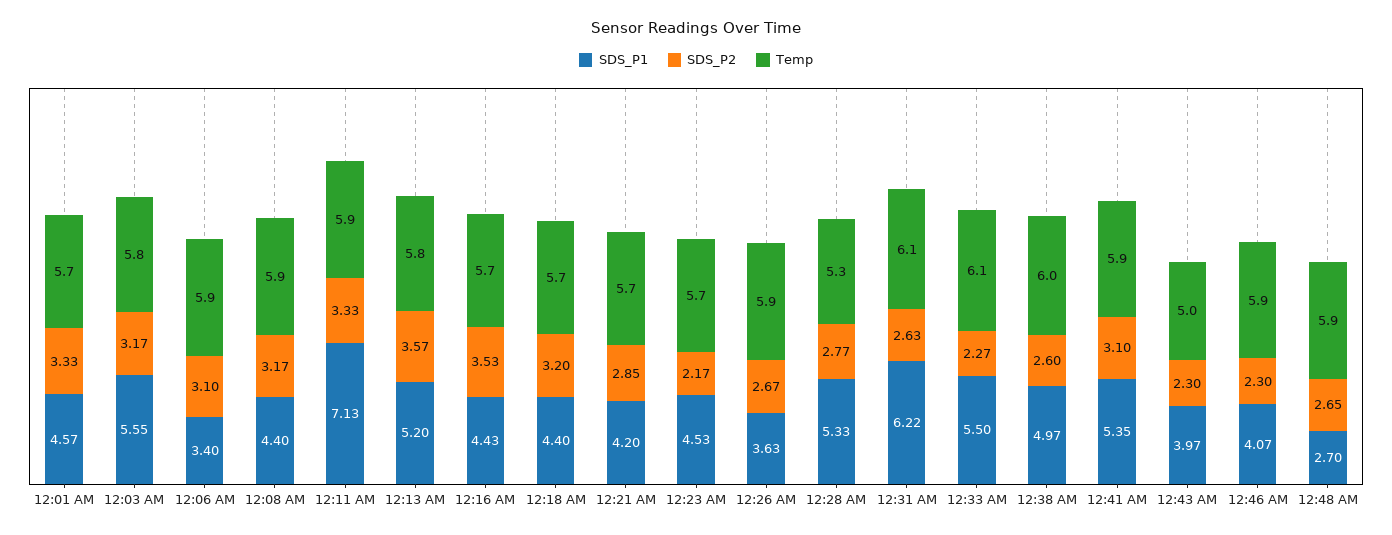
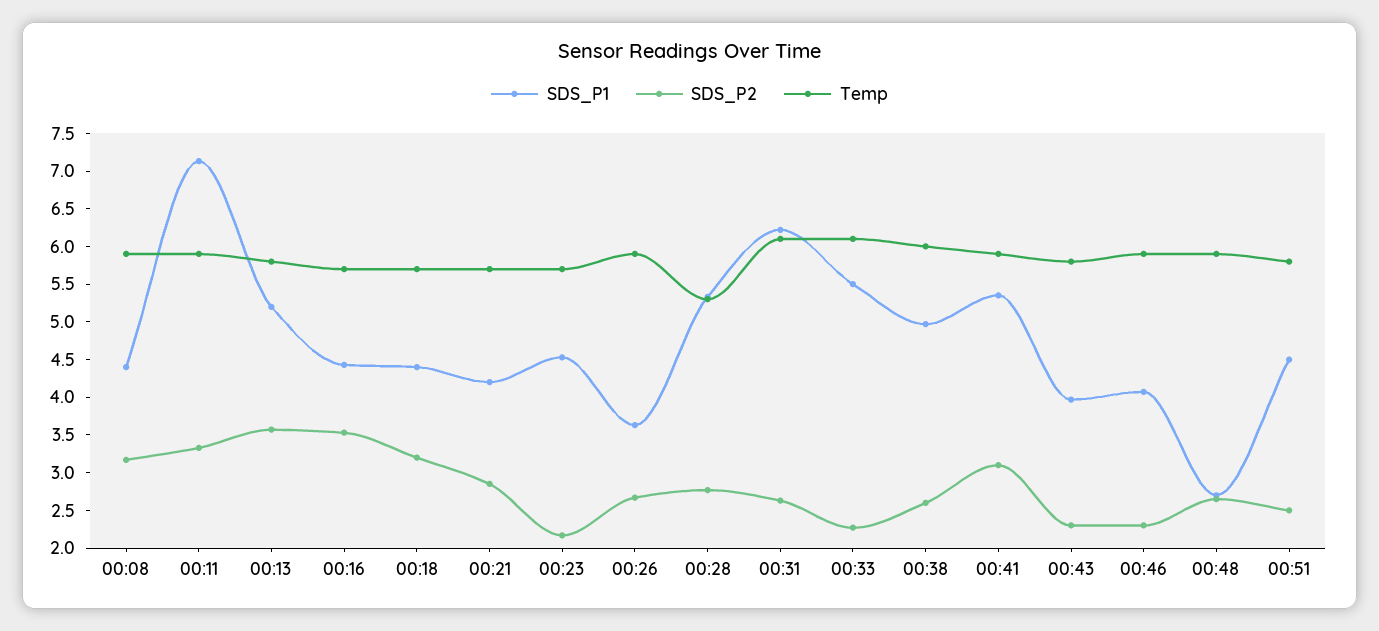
SDS_P1, 12:01 AM: 4.57 -> none
SDS_P2, 12:01 AM: 3.33 -> none
Temp, 12:01 AM: 5.7 -> none
SDS_P1, 12:03 AM: 5.55 -> none
SDS_P2, 12:03 AM: 3.17 -> none
Temp, 12:03 AM: 5.8 -> none
SDS_P1, 12:06 AM: 3.4 -> none
SDS_P2, 12:06 AM: 3.1 -> none
Temp, 12:06 AM: 5.9 -> none
Temp, 12:43 AM: 5 -> 5.75
SDS_P1, 00:51: none -> 4.5
SDS_P2, 00:51: none -> 2.5
Temp, 00:51: none -> 5.75

